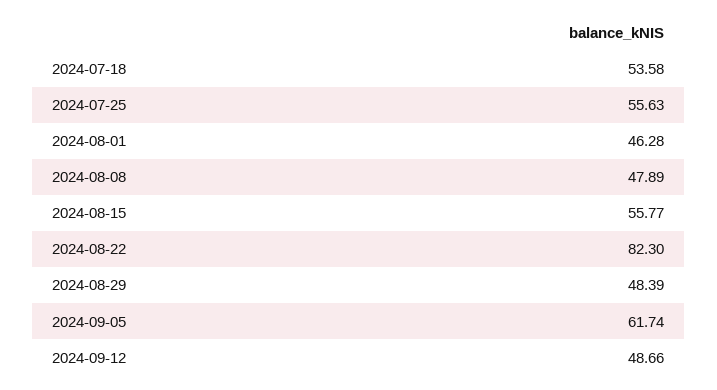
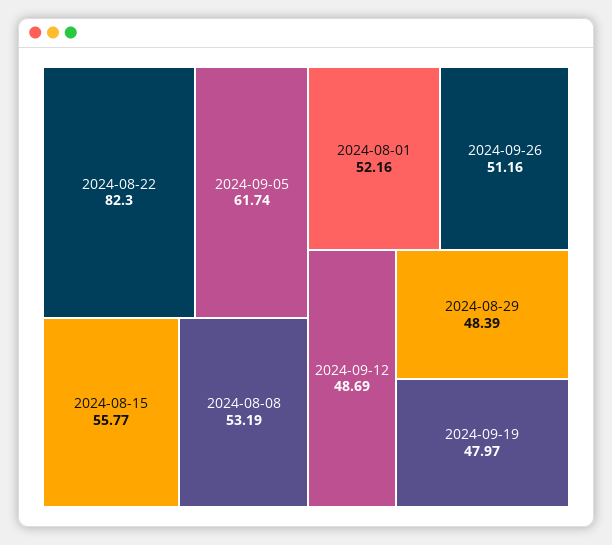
2024-07-18: 53.58 -> none
2024-07-25: 55.63 -> none
2024-08-01: 46.28 -> 52.16
2024-08-08: 47.89 -> 53.19
2024-09-12: 48.66 -> 48.69
2024-09-26: none -> 51.16
2024-09-19: none -> 47.97

